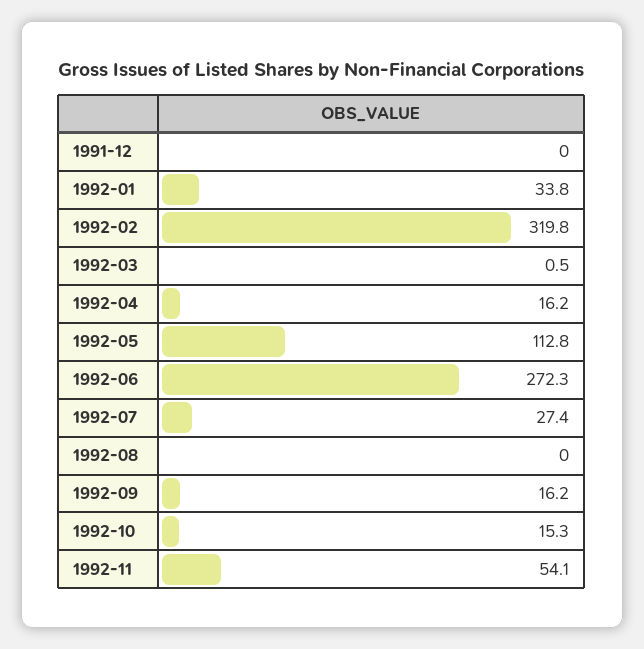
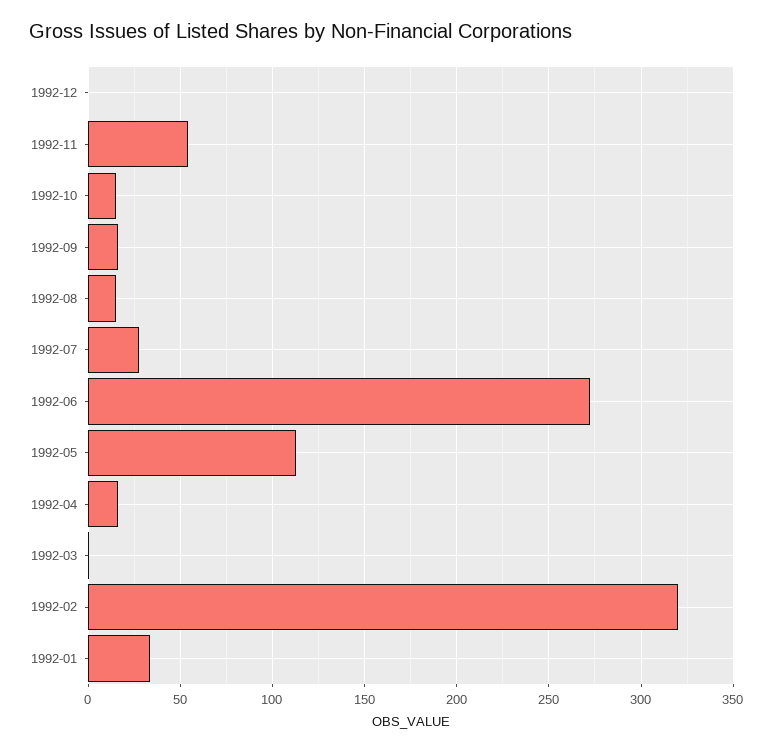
1991-12: 0 -> none
1992-08: 0 -> 15
1992-12: none -> 0

